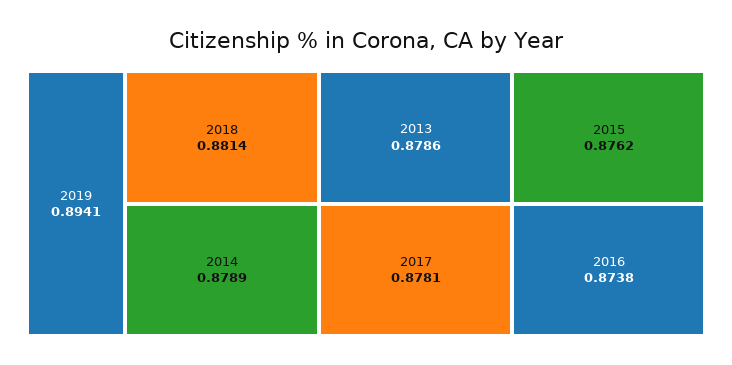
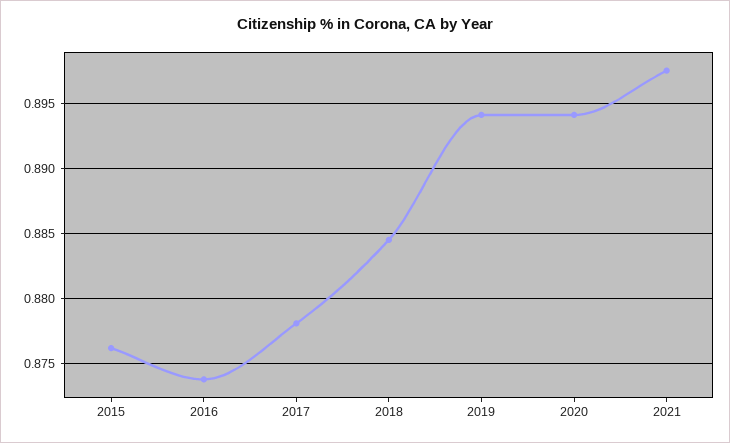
2018: 0.8814 -> 0.8845
2014: 0.8789 -> none
2013: 0.8786 -> none
2020: none -> 0.894
2021: none -> 0.8975

